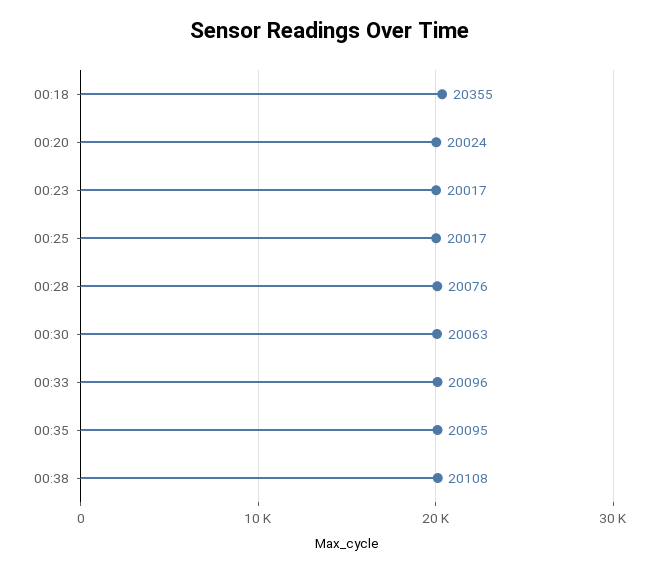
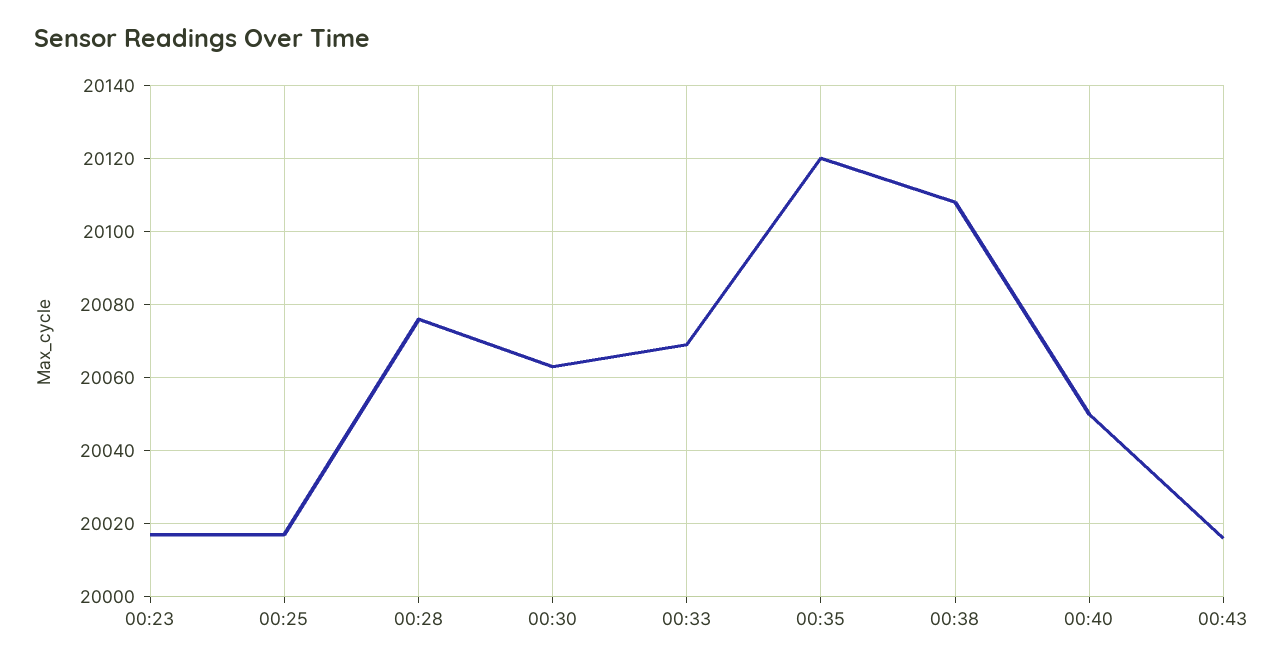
00:18: 20355 -> none
00:20: 20024 -> none
00:33: 20096 -> 20070
00:35: 20095 -> 20120
00:40: none -> 20050
00:43: none -> 20015

